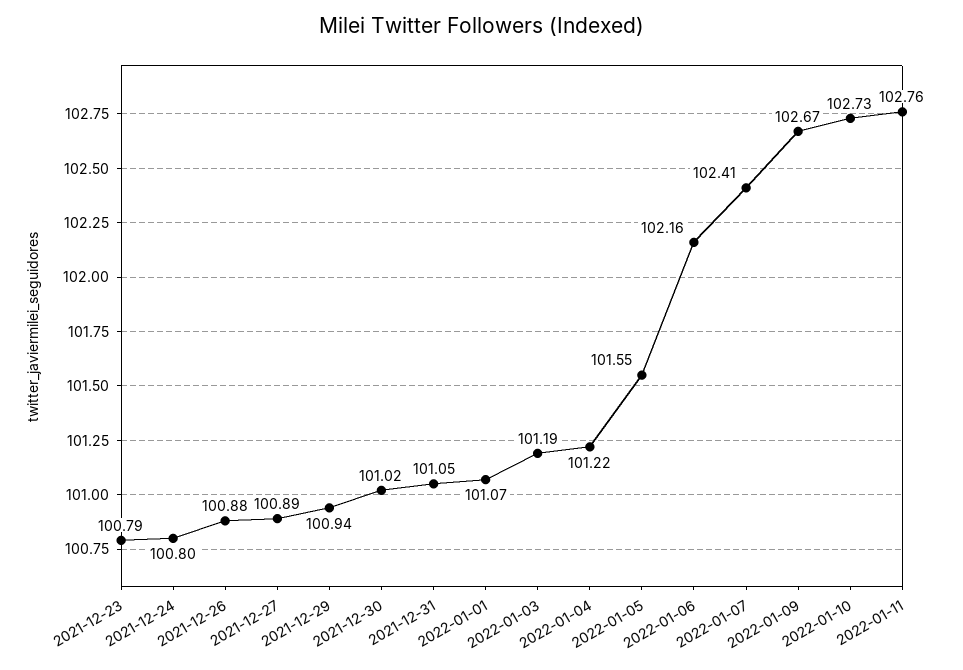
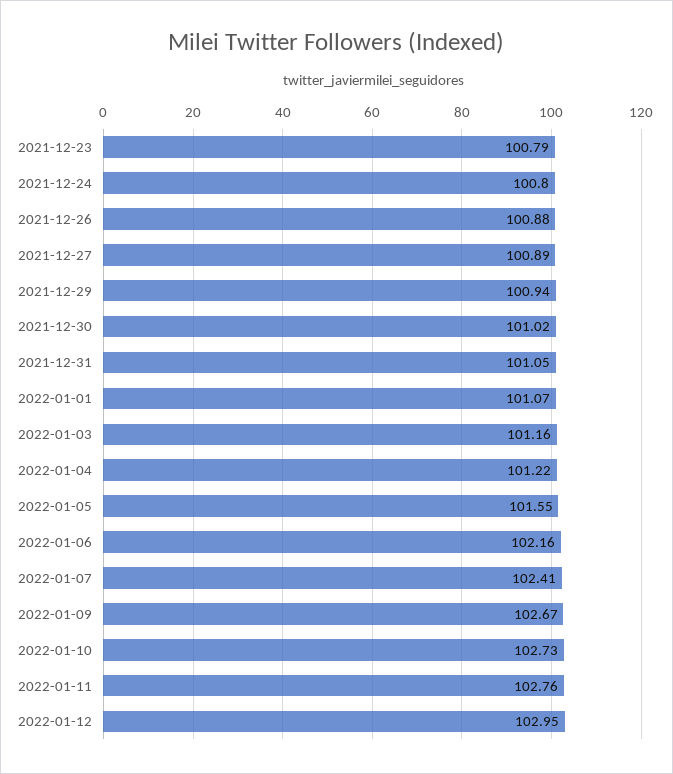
2022-01-03: 101.19 -> 101.16
2022-01-12: none -> 102.95

